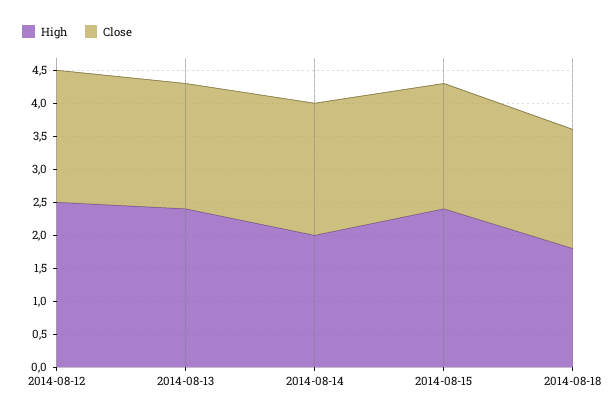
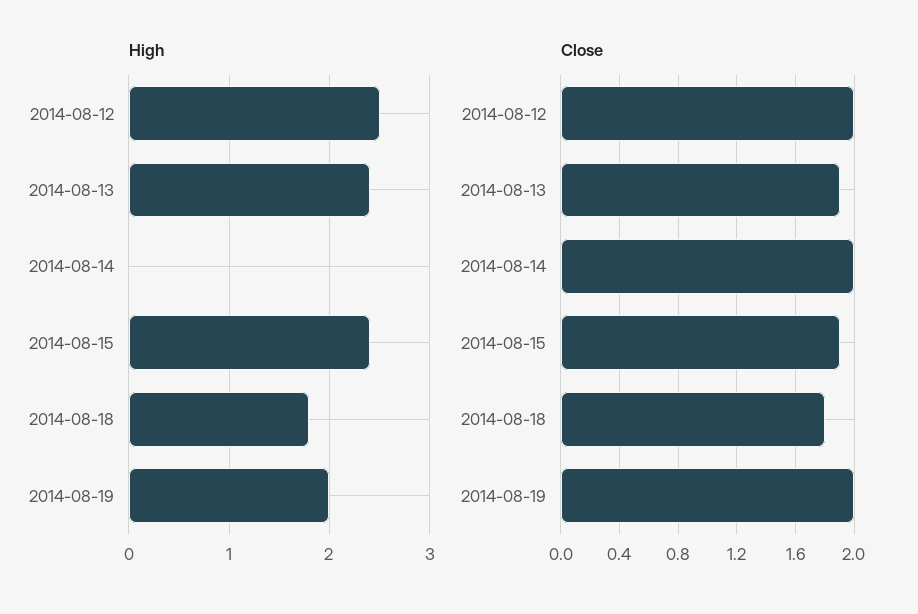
High, 2014-08-14: 2 -> 0
High, 2014-08-19: none -> 2
Close, 2014-08-19: none -> 2

